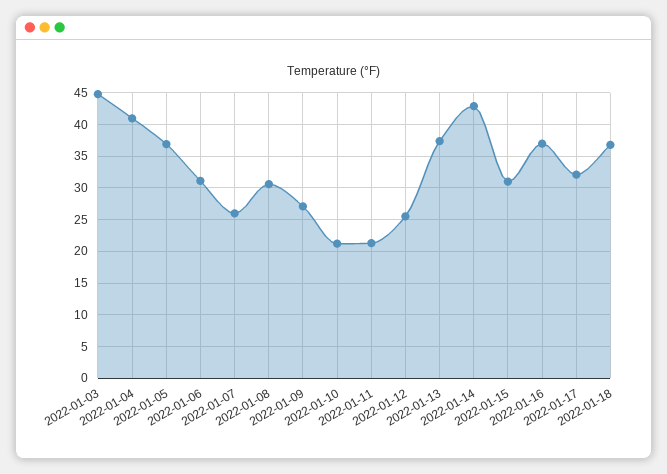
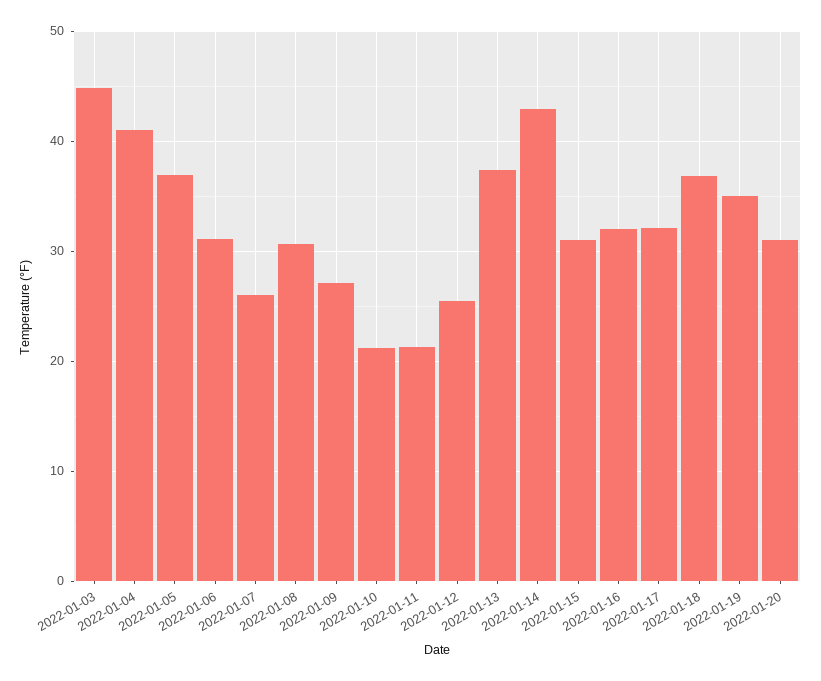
2022-01-16: 37 -> 32
2022-01-19: none -> 35
2022-01-20: none -> 31

